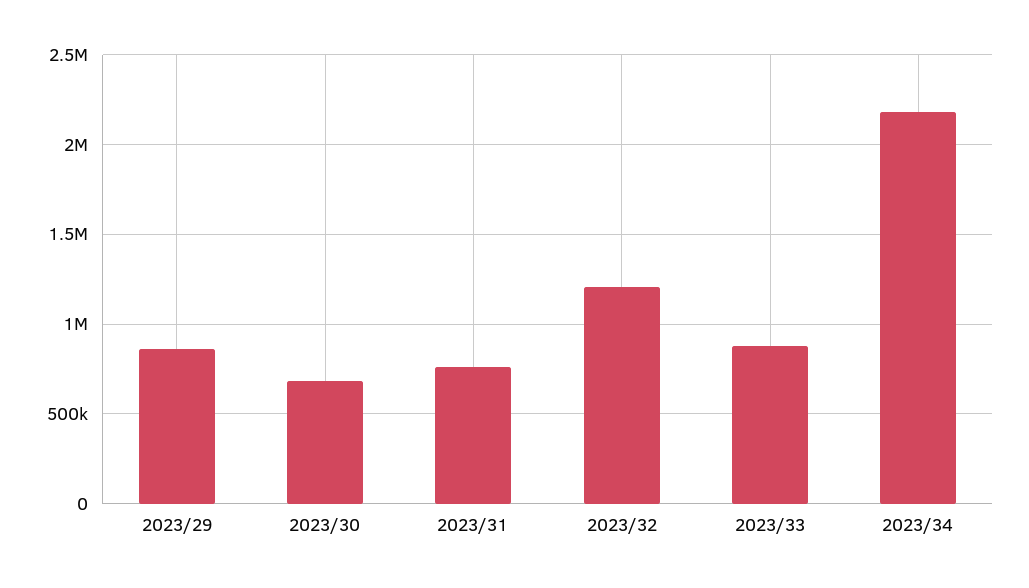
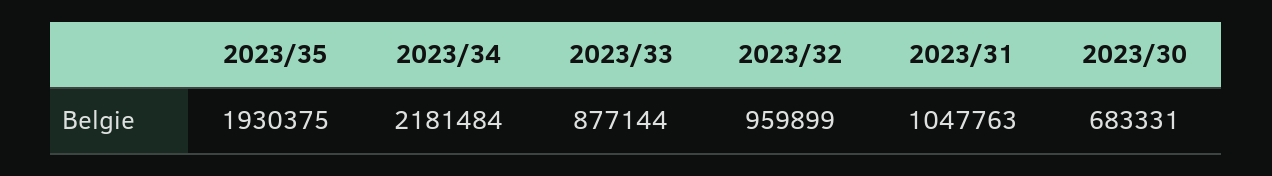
2023/29: 850000 -> none
2023/31: 750000 -> 1047763
2023/32: 1200000 -> 959899
2023/35: none -> 1930375

